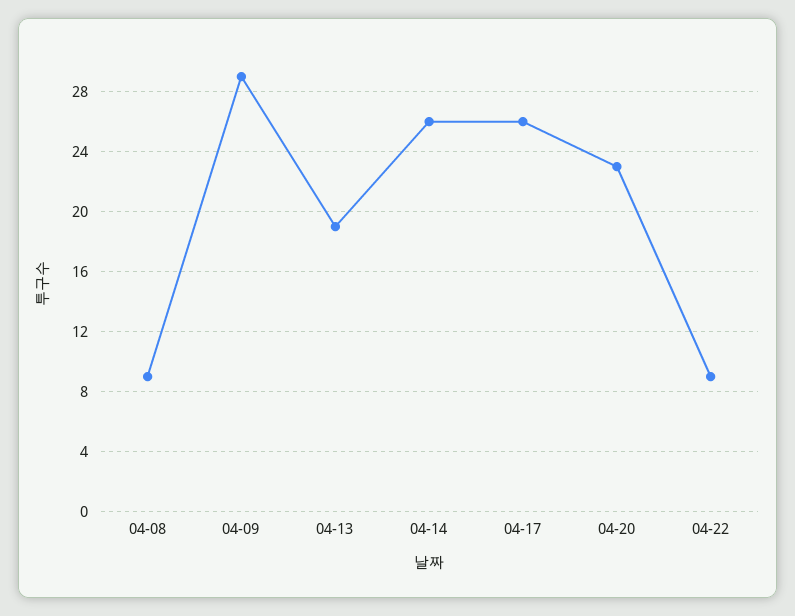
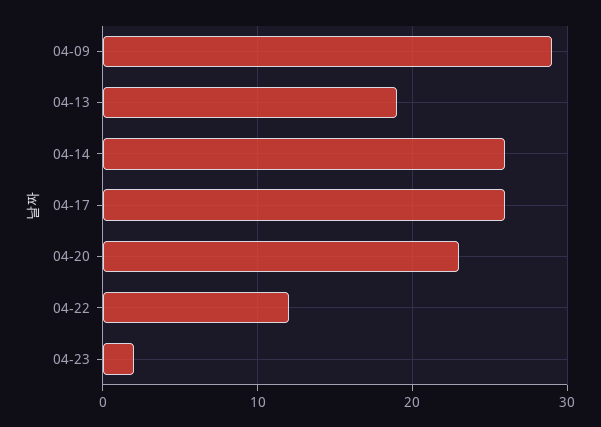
04-08: 9 -> none
04-22: 9 -> 12
04-23: none -> 2

